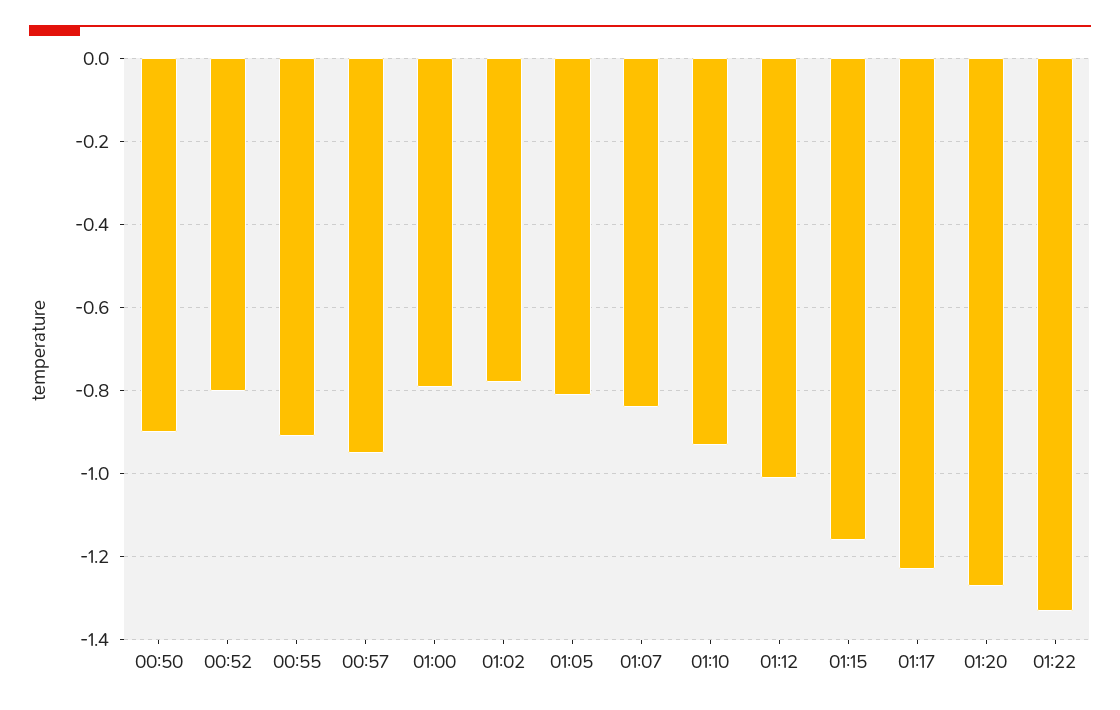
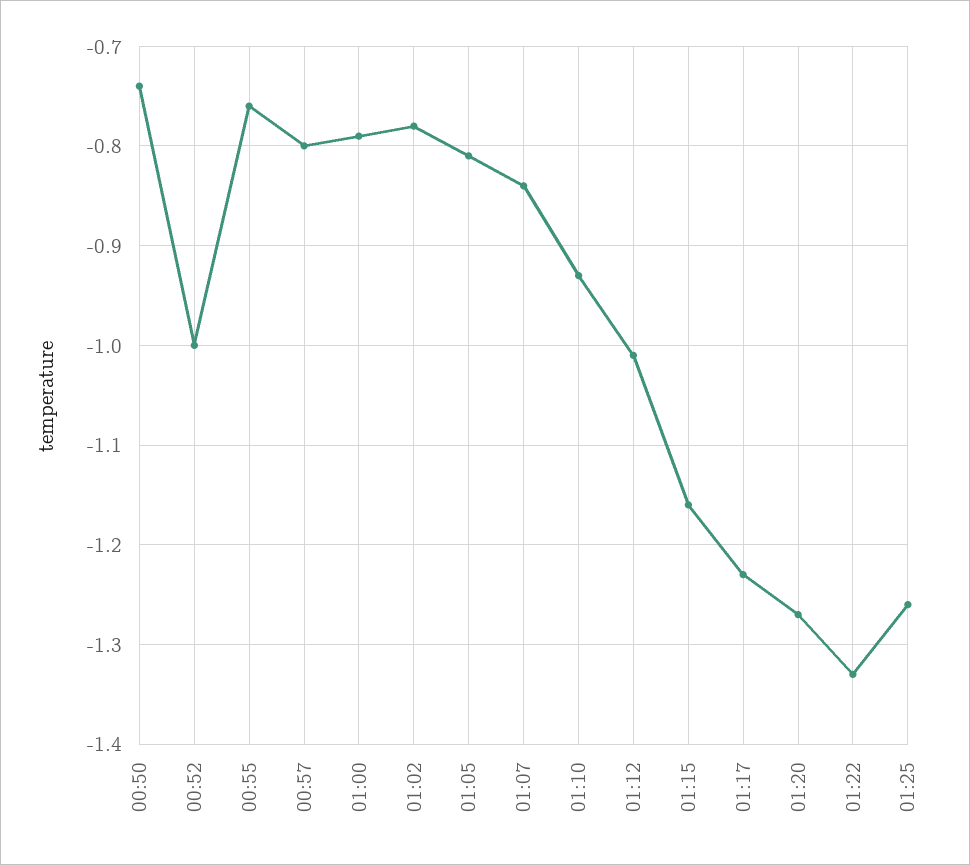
00:50: -0.9 -> -0.74
00:52: -0.8 -> -1
00:55: -0.9 -> -0.76
00:57: -0.95 -> -0.8
01:25: none -> -1.26

